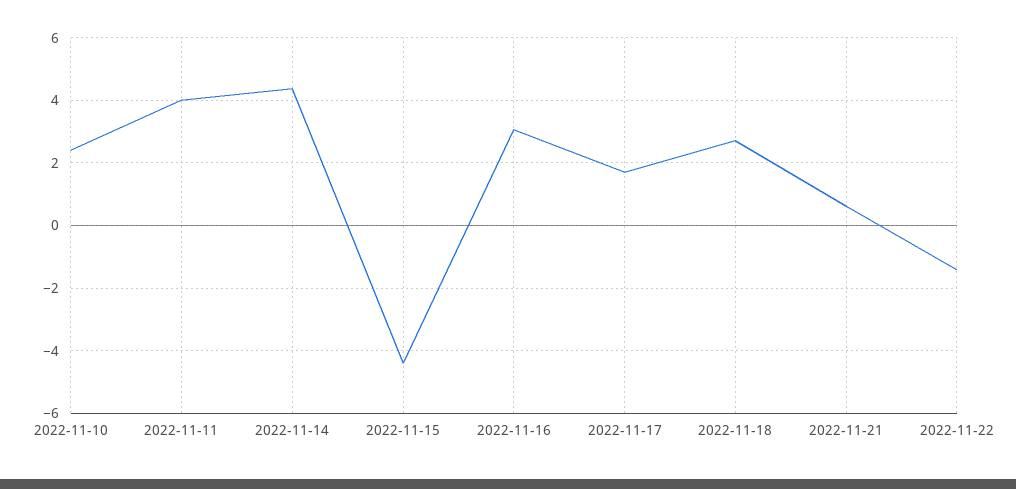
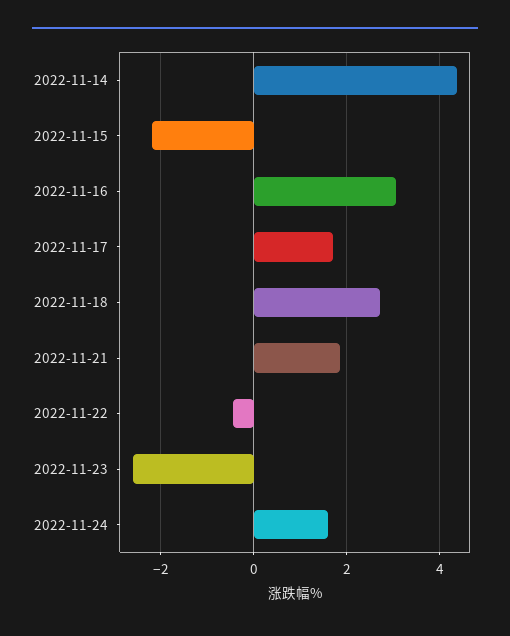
2022-11-10: 2.4 -> none
2022-11-11: 4 -> none
2022-11-15: -4.4 -> -2.2
2022-11-21: 0.6 -> 1.8
2022-11-22: -1.4 -> -0.4
2022-11-23: none -> -2.6
2022-11-24: none -> 1.6

